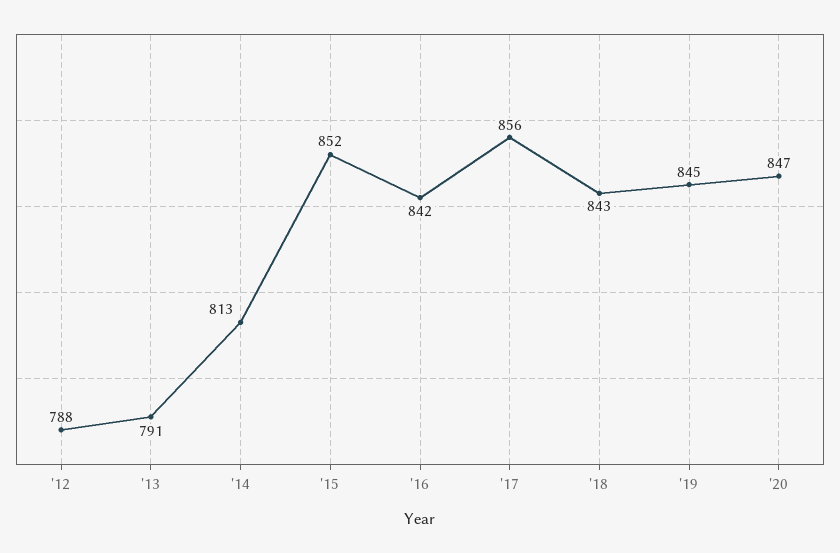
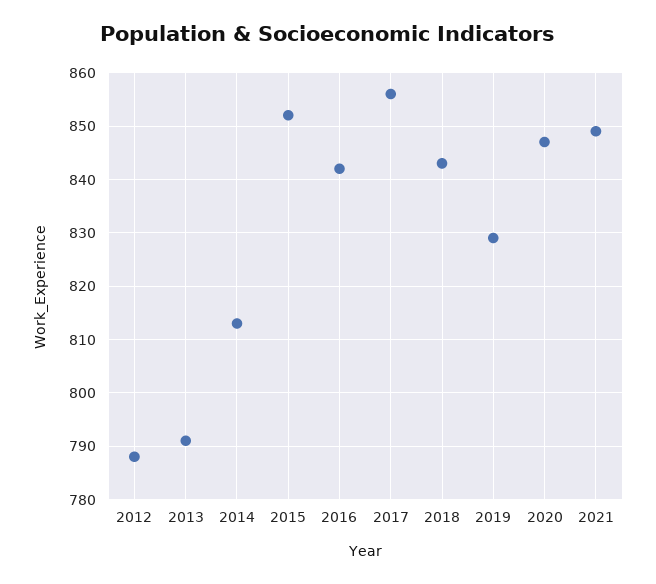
'19: 845 -> 830
2021: none -> 850

